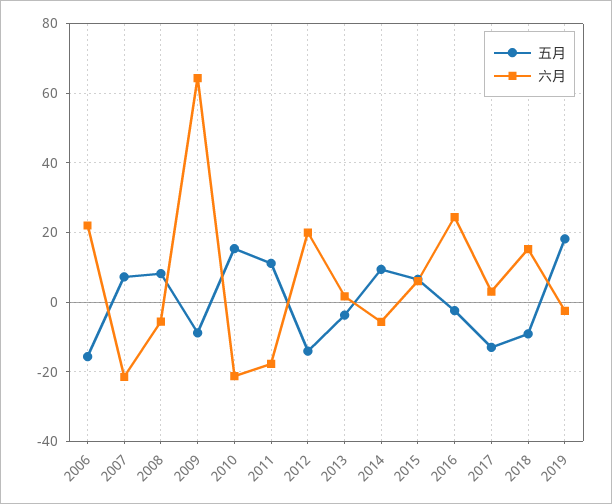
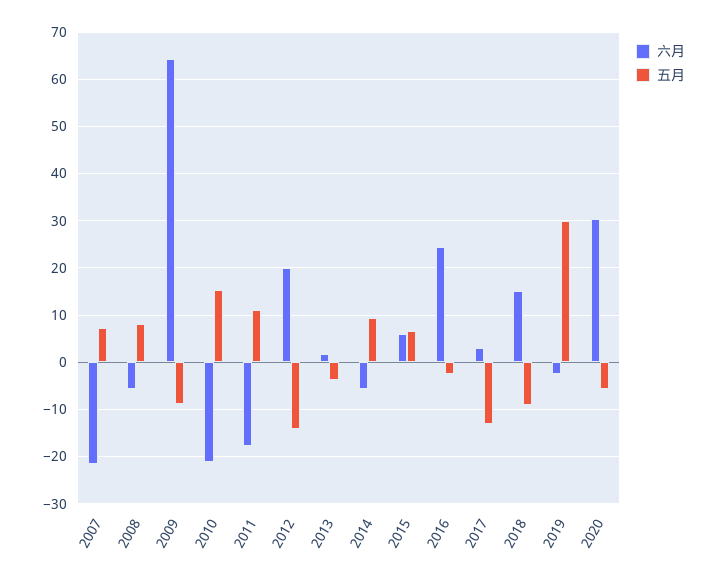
五月, 2006: -16 -> none
六月, 2006: 22 -> none
五月, 2019: 18 -> 30
六月, 2020: none -> 30
五月, 2020: none -> -6

